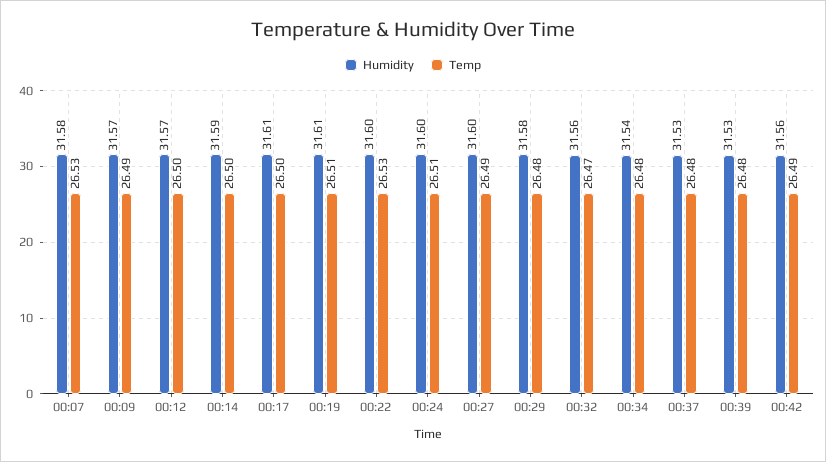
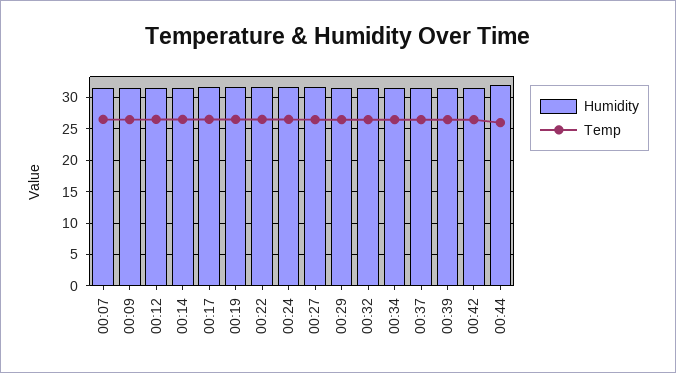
Humidity, 00:44: none -> 32
Temp, 00:44: none -> 26

